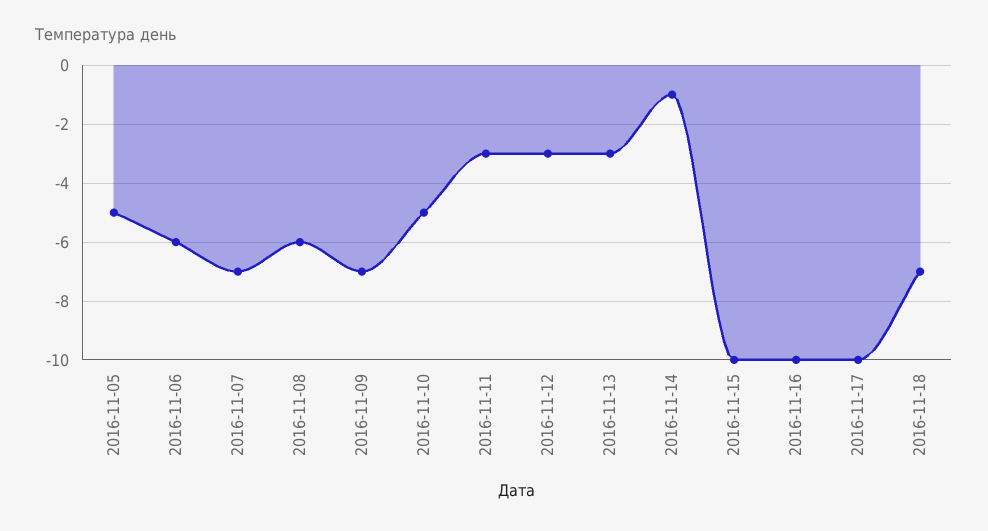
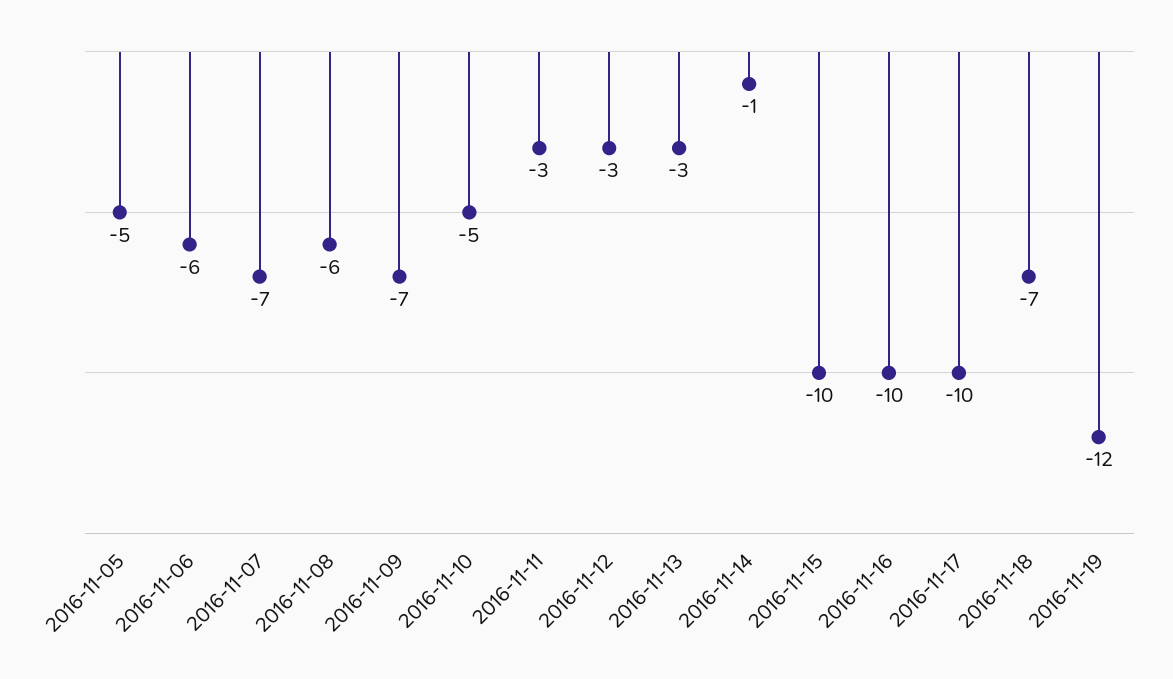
2016-11-19: none -> -12

